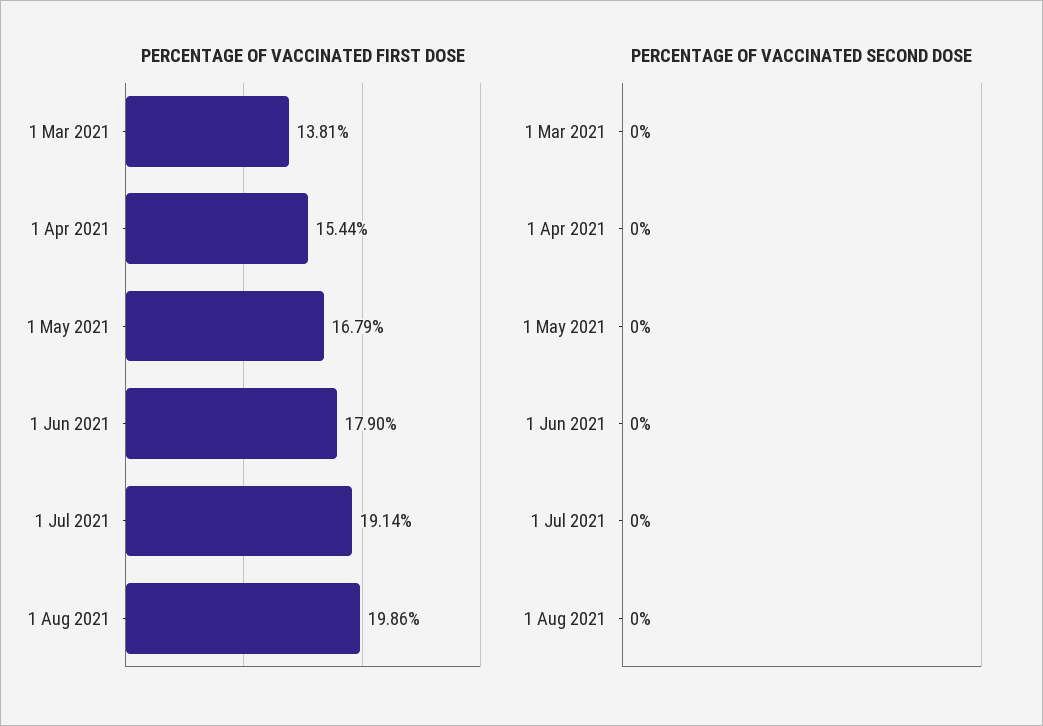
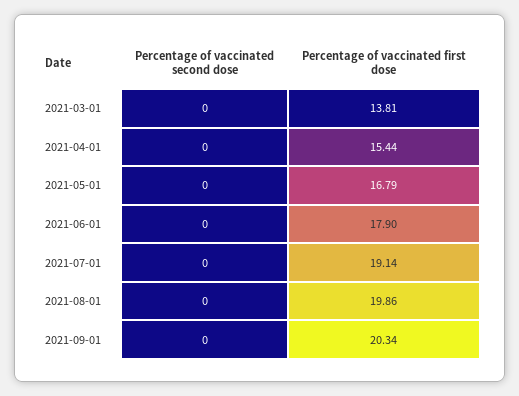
PERCENTAGE OF VACCINATED SECOND DOSE, 2021-09-01: none -> 0
PERCENTAGE OF VACCINATED FIRST DOSE, 2021-09-01: none -> 20.34

